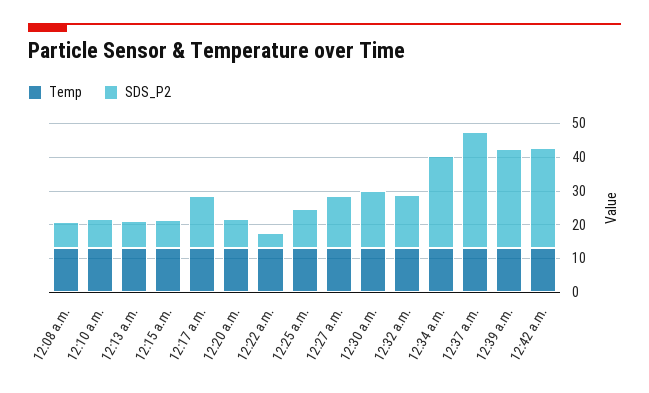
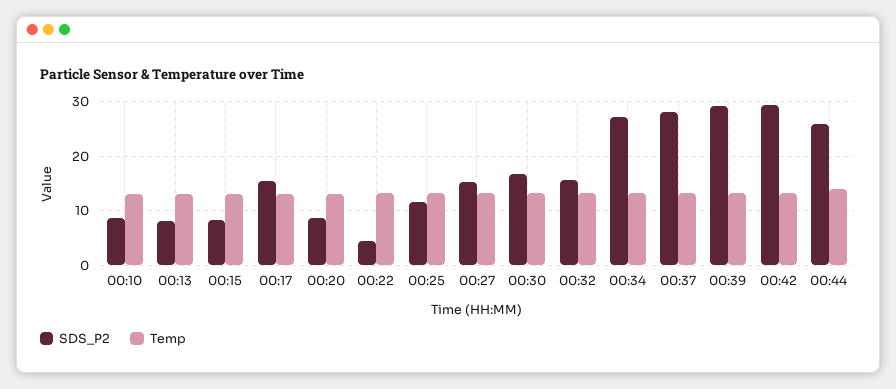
Temp, 12:08 a.m.: 12.5 -> none
SDS_P2, 12:08 a.m.: 7.5 -> none
SDS_P2, 12:37 a.m.: 35 -> 28
SDS_P2, 00:44: none -> 26
Temp, 00:44: none -> 14

